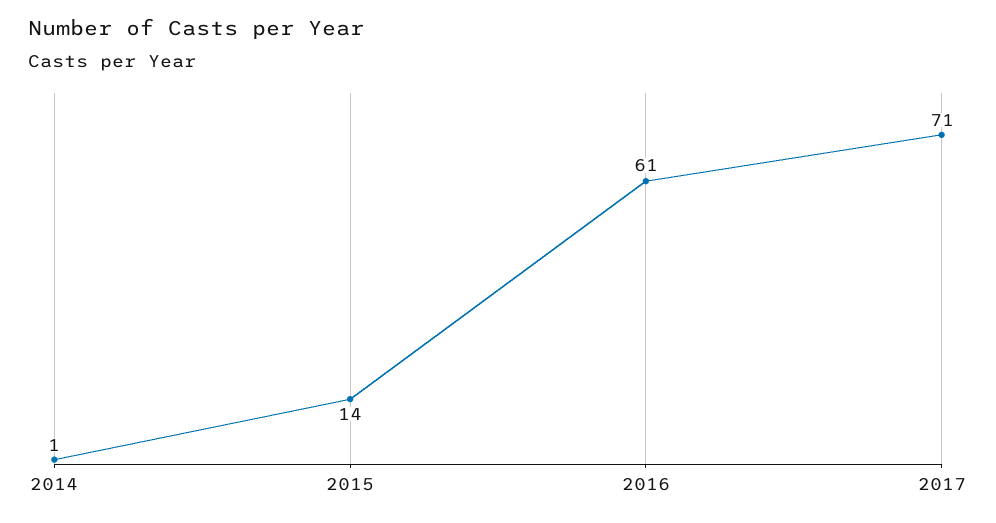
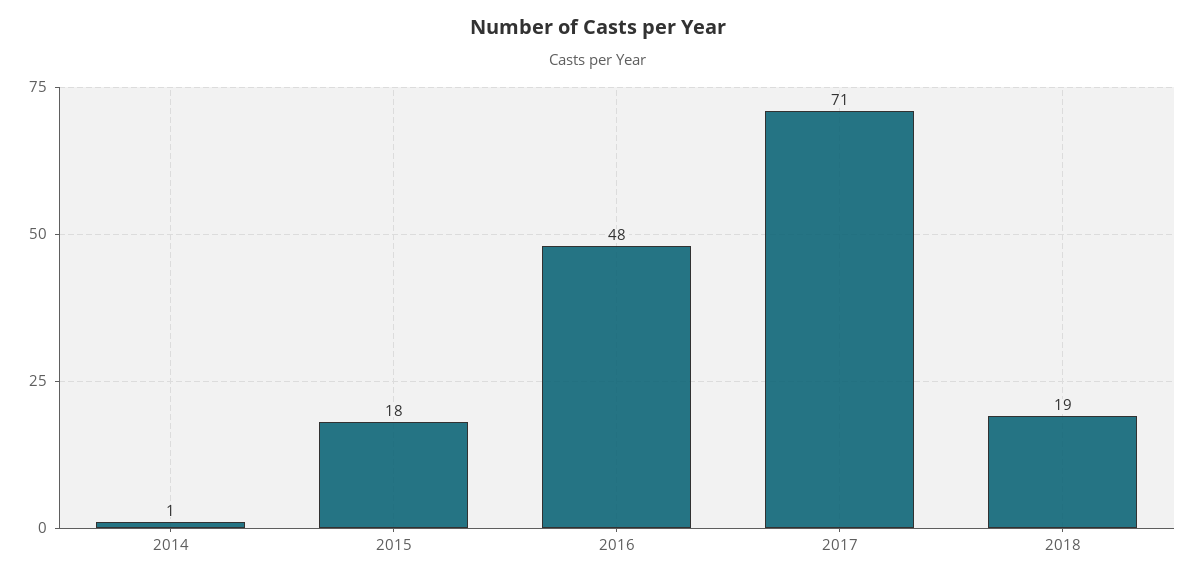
2015: 14 -> 18
2016: 61 -> 48
2018: none -> 19

